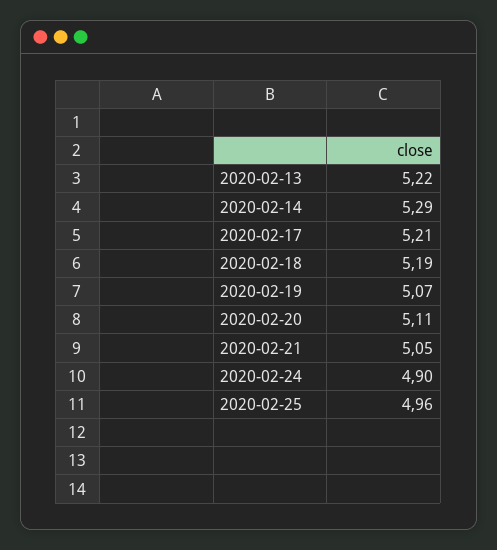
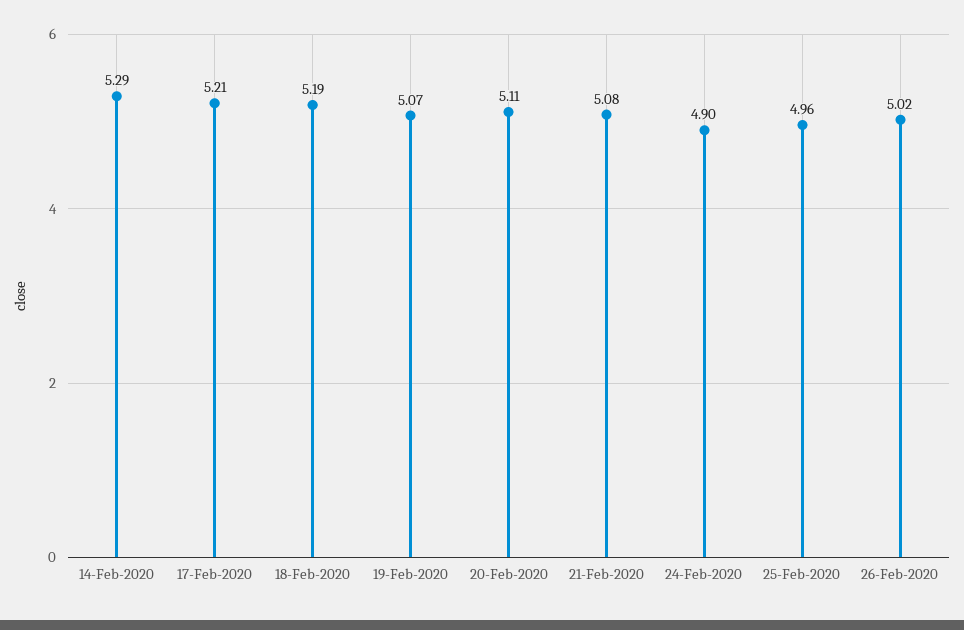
2020-02-13: 5.22 -> none
2020-02-21: 5.05 -> 5.08
26-Feb-2020: none -> 5.02

